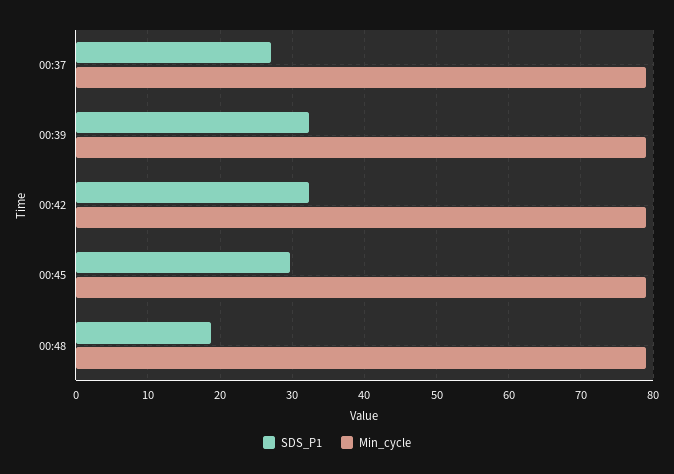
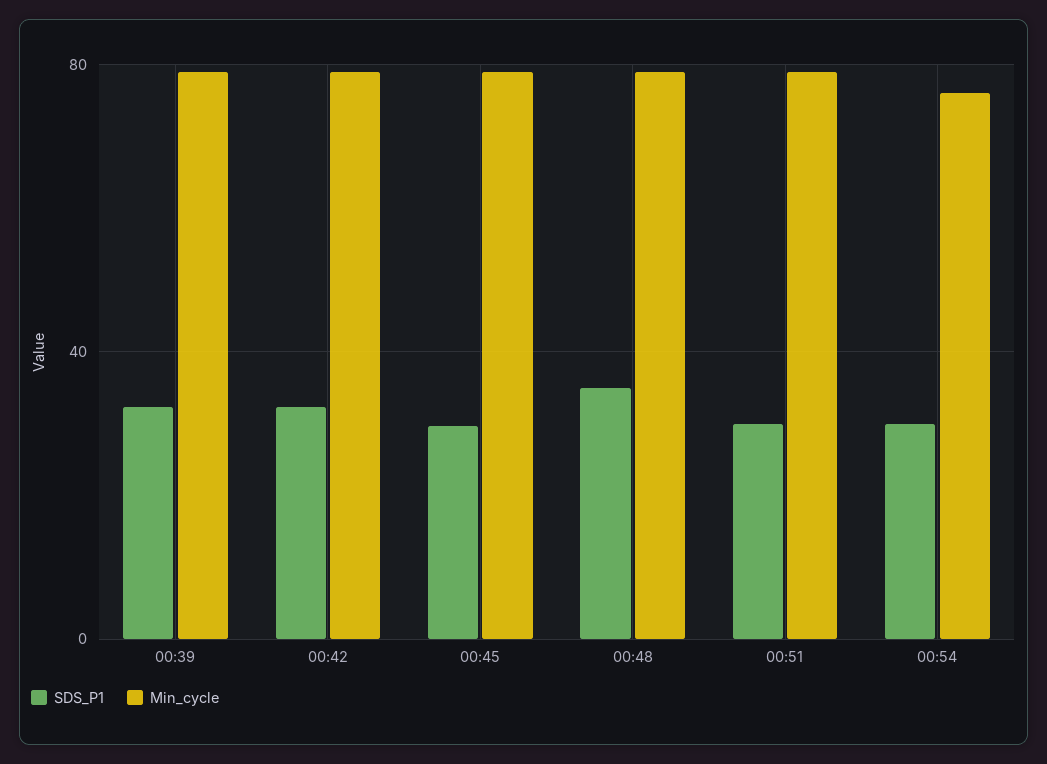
SDS_P1, 00:37: 27 -> none
Min_cycle, 00:37: 79 -> none
SDS_P1, 00:48: 19 -> 35
SDS_P1, 00:51: none -> 30
Min_cycle, 00:51: none -> 80
SDS_P1, 00:54: none -> 30
Min_cycle, 00:54: none -> 75

